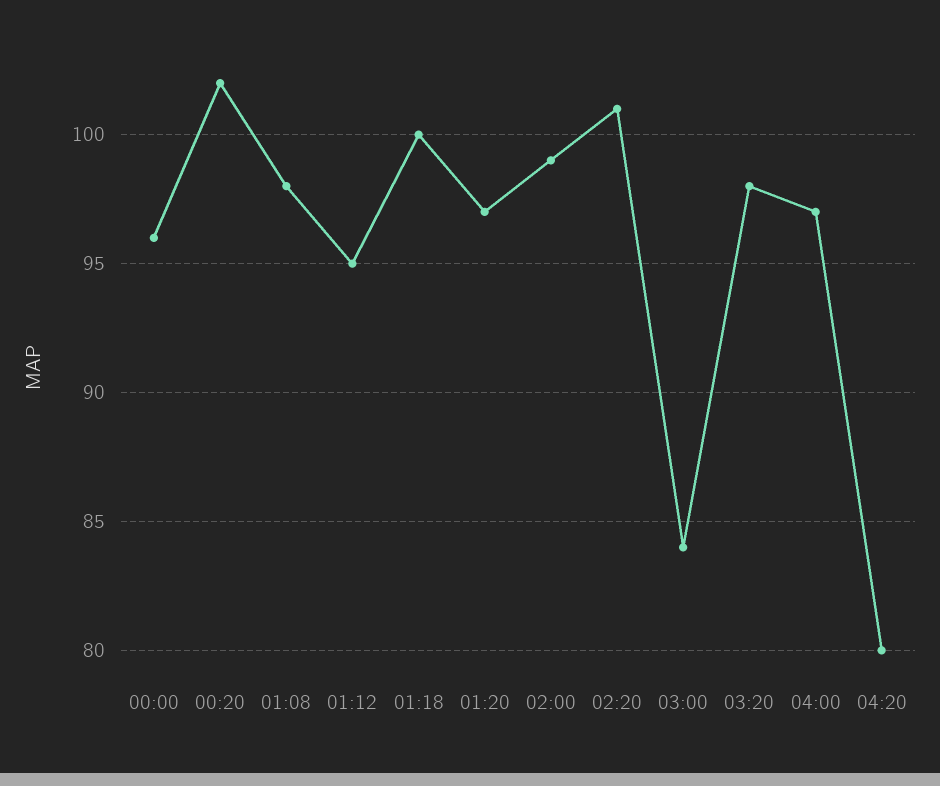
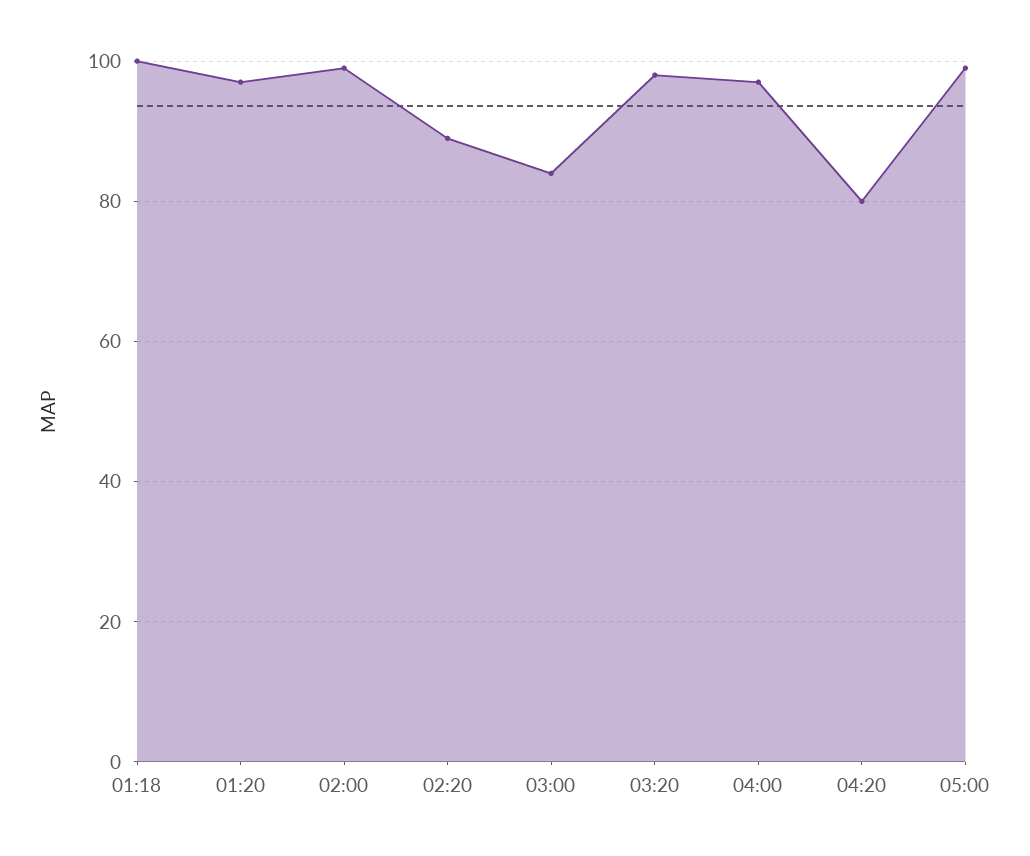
00:00: 96 -> none
00:20: 102 -> none
01:08: 98 -> none
01:12: 95 -> none
02:20: 101 -> 90
05:00: none -> 100

